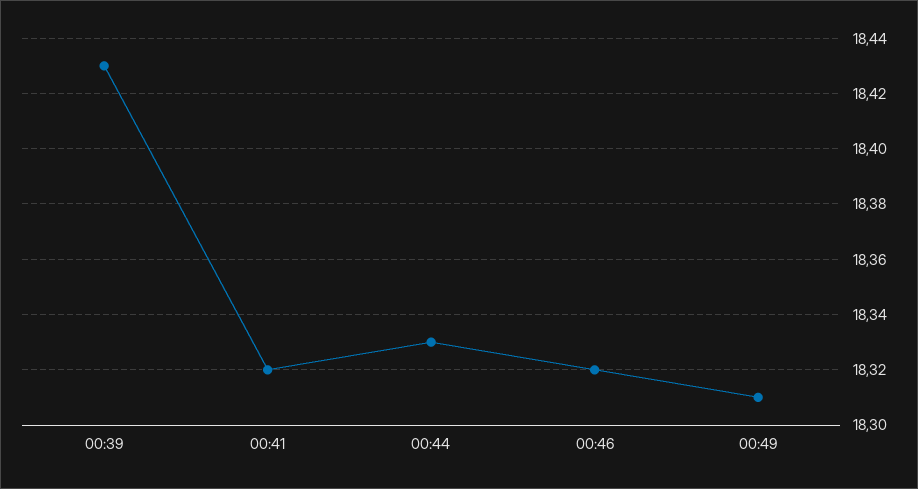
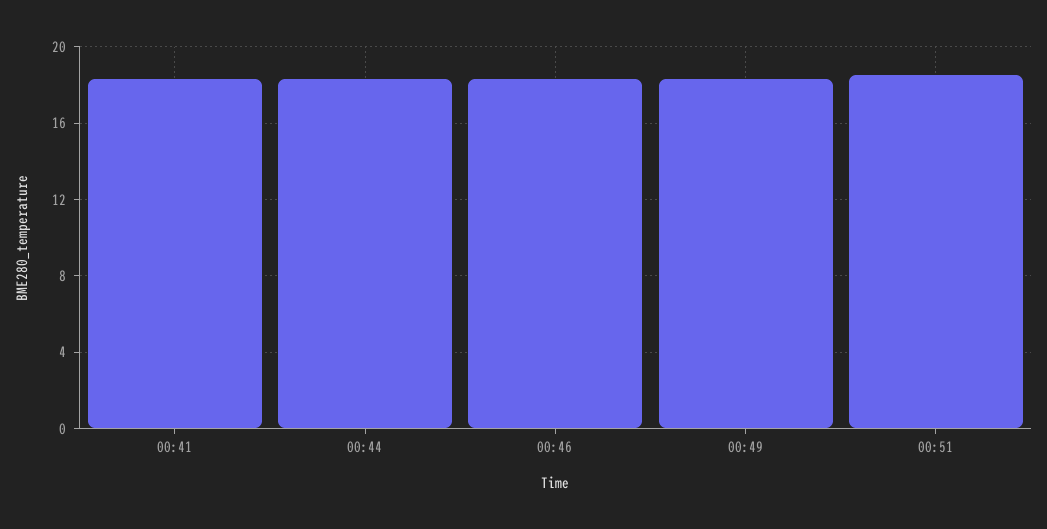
00:39: 18.43 -> none
00:51: none -> 18.5

